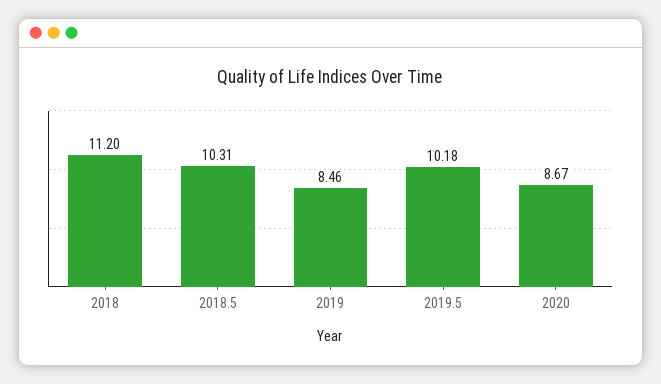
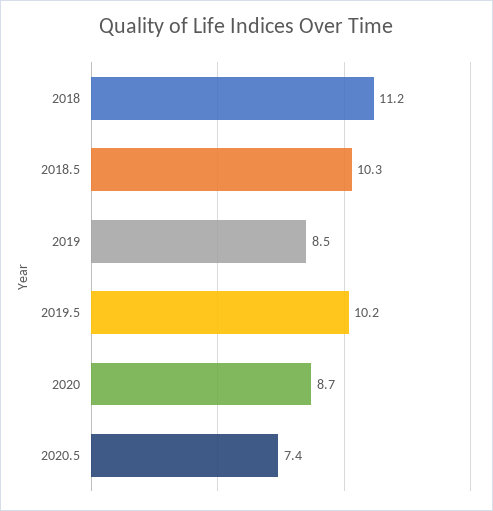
2020.5: none -> 7.4

